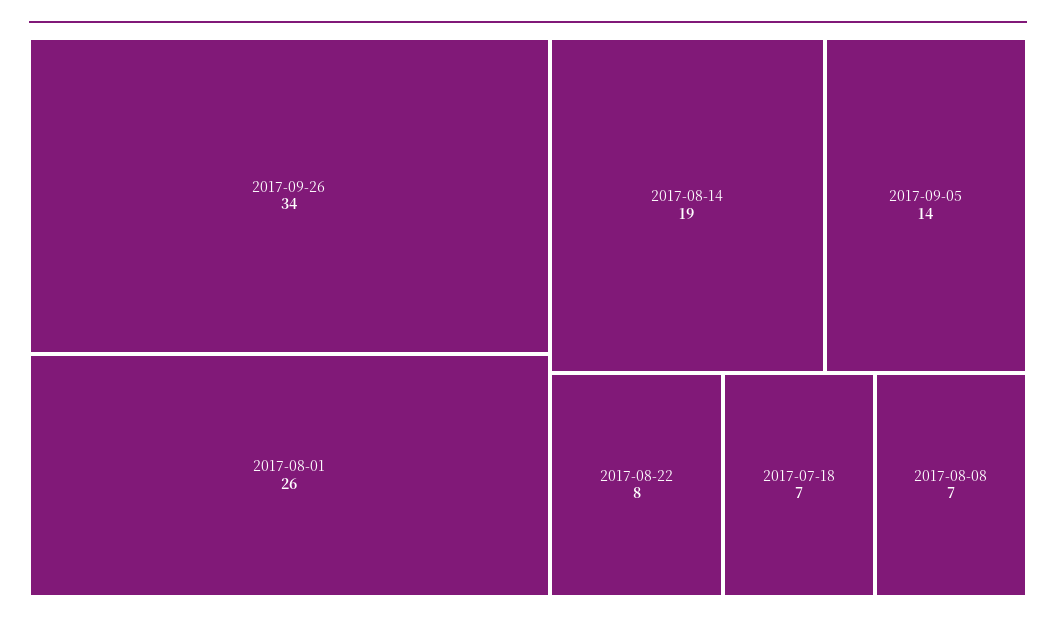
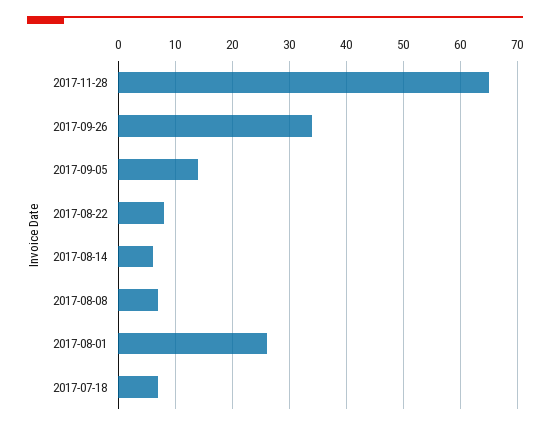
2017-08-14: 19 -> 5
2017-11-28: none -> 65

